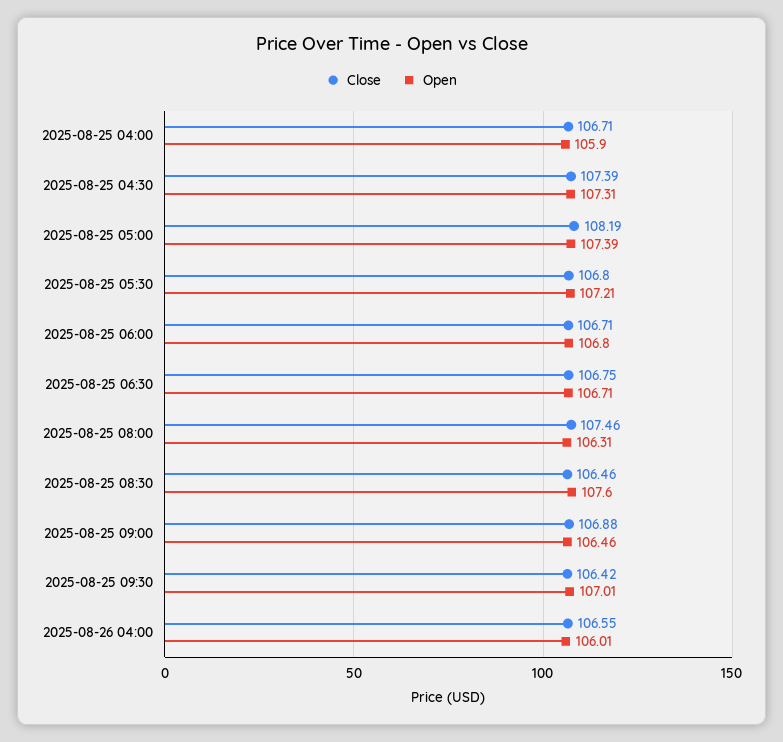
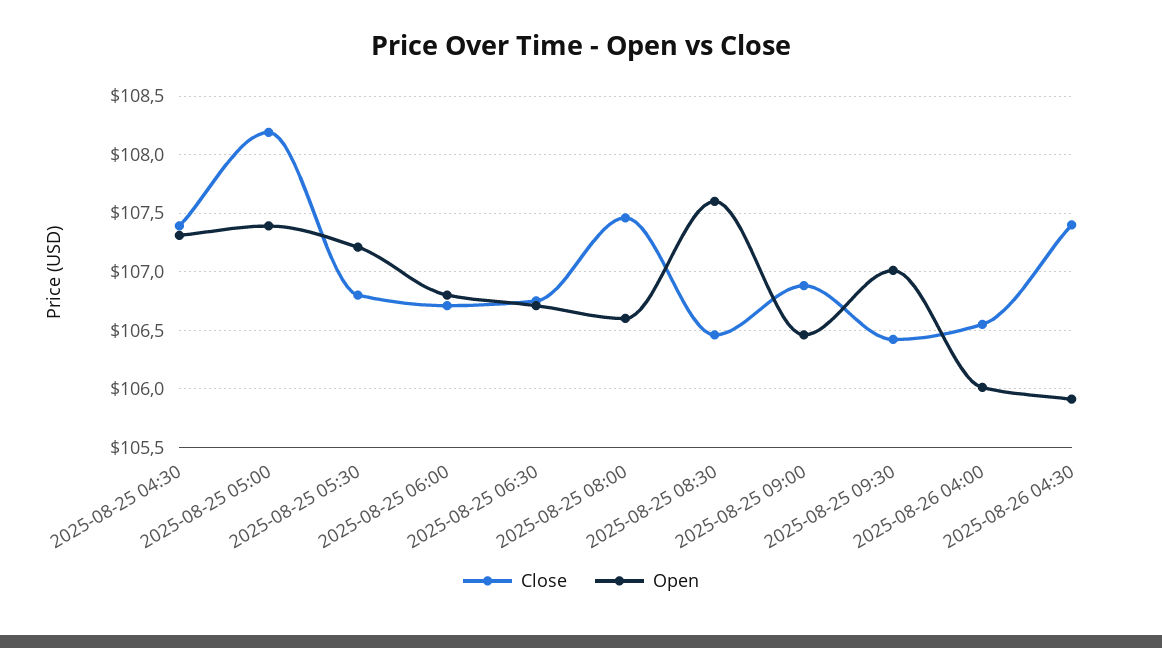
Close, 2025-08-25 04:00: 106.71 -> none
Open, 2025-08-25 04:00: 105.9 -> none
Open, 2025-08-25 08:00: 106.31 -> 106.6
Close, 2025-08-26 04:30: none -> 107.4
Open, 2025-08-26 04:30: none -> 105.9

